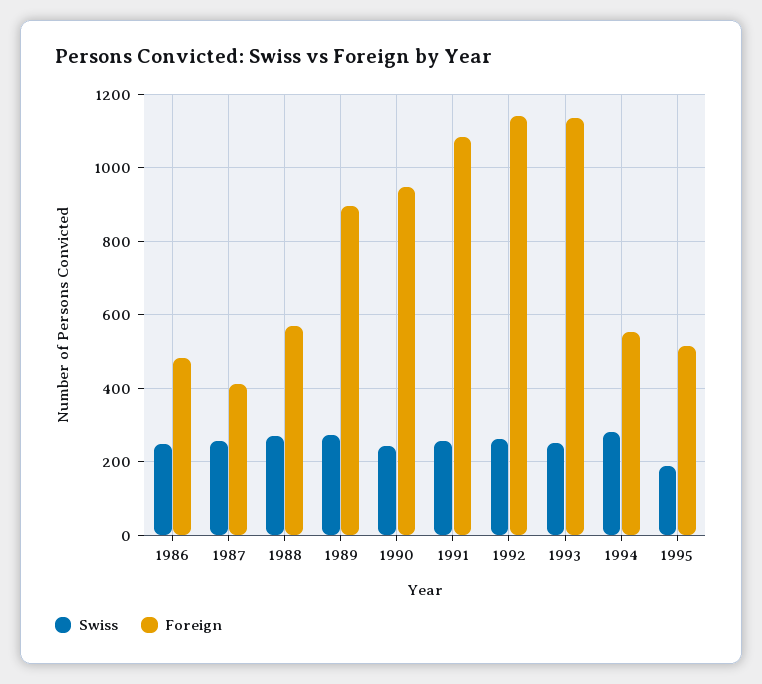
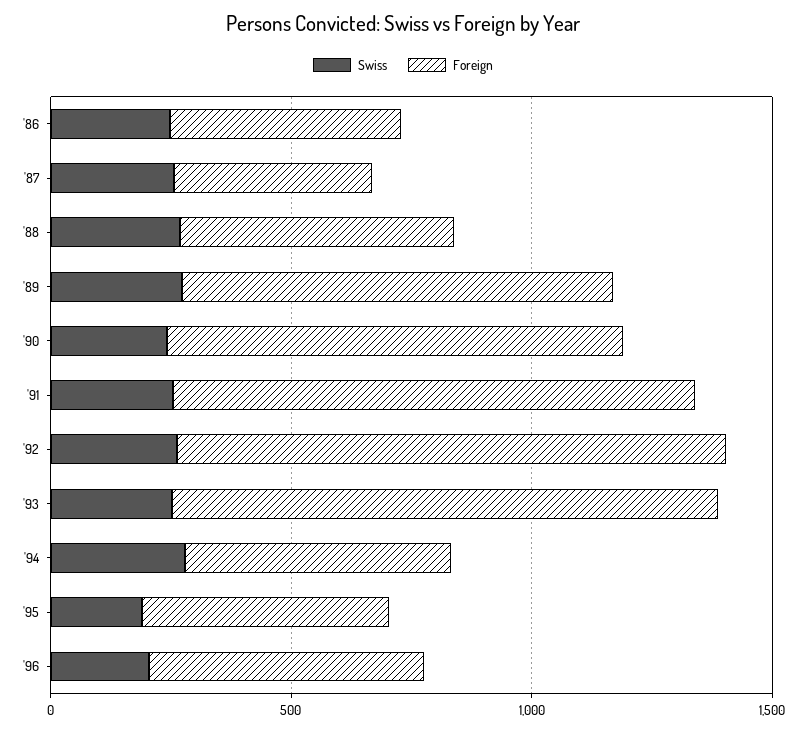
Swiss, '96: none -> 200
Foreign, '96: none -> 600

